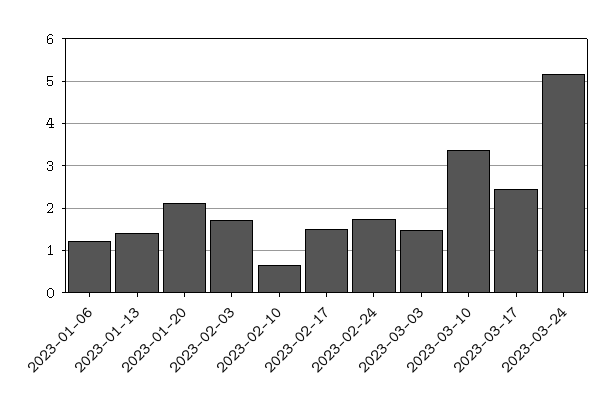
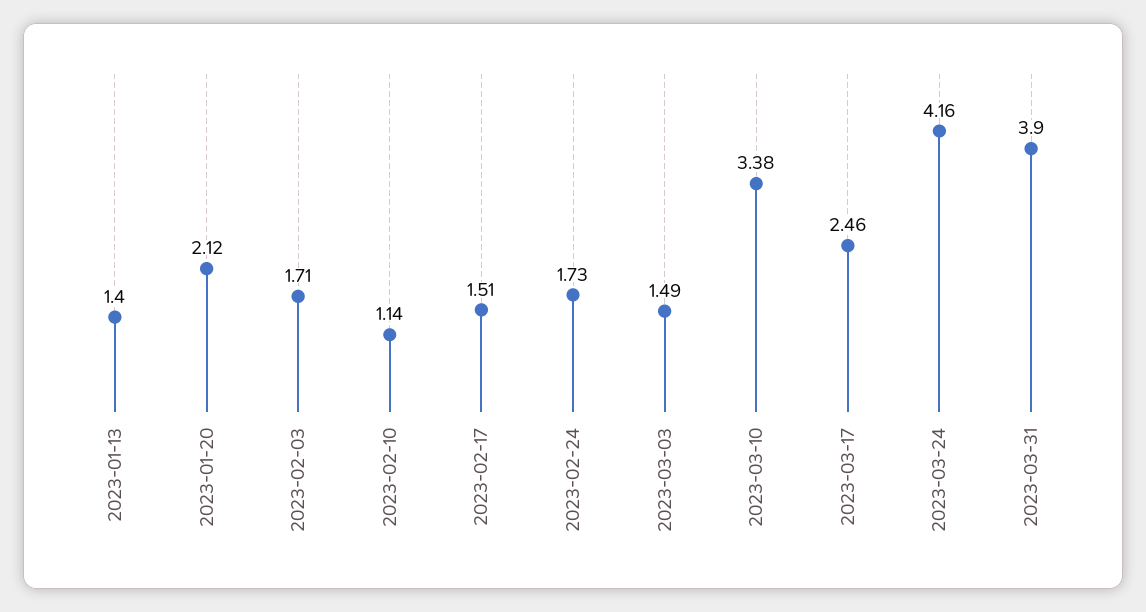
2023-01-06: 1.2 -> none
2023-02-10: 0.6 -> 1.14
2023-03-24: 5.2 -> 4.16
2023-03-31: none -> 3.9

